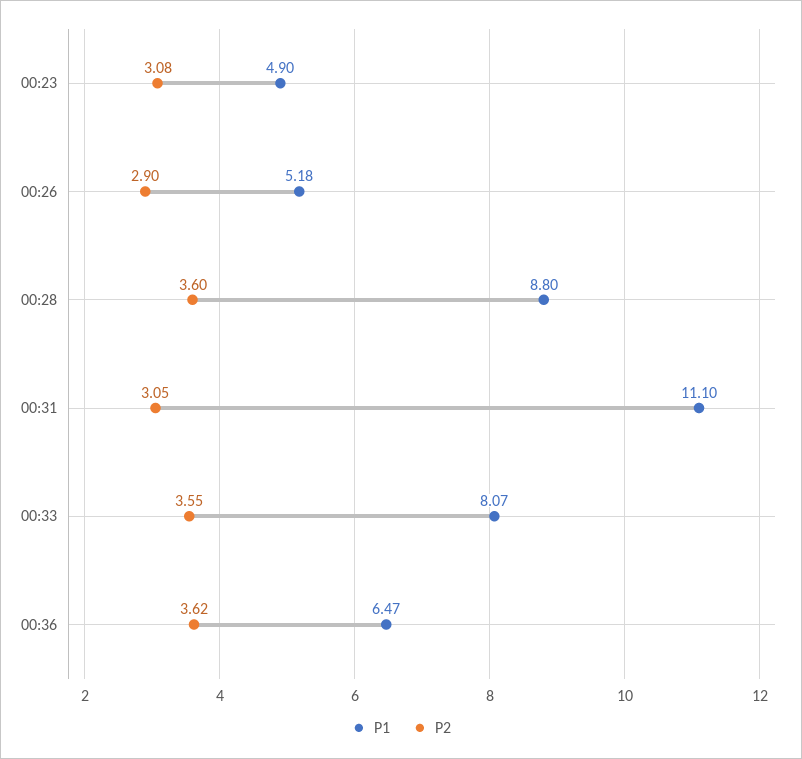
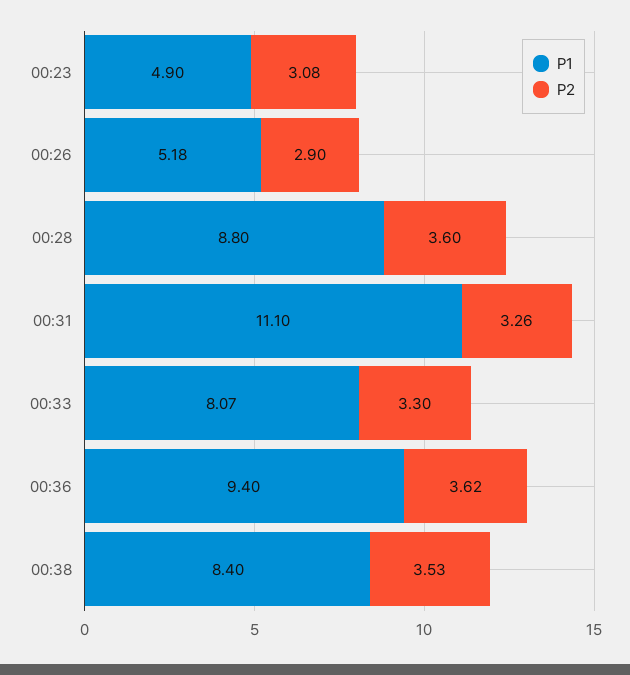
P2, 00:31: 3.05 -> 3.26
P2, 00:33: 3.55 -> 3.3
P1, 00:36: 6.47 -> 9.4
P1, 00:38: none -> 8.4
P2, 00:38: none -> 3.53

